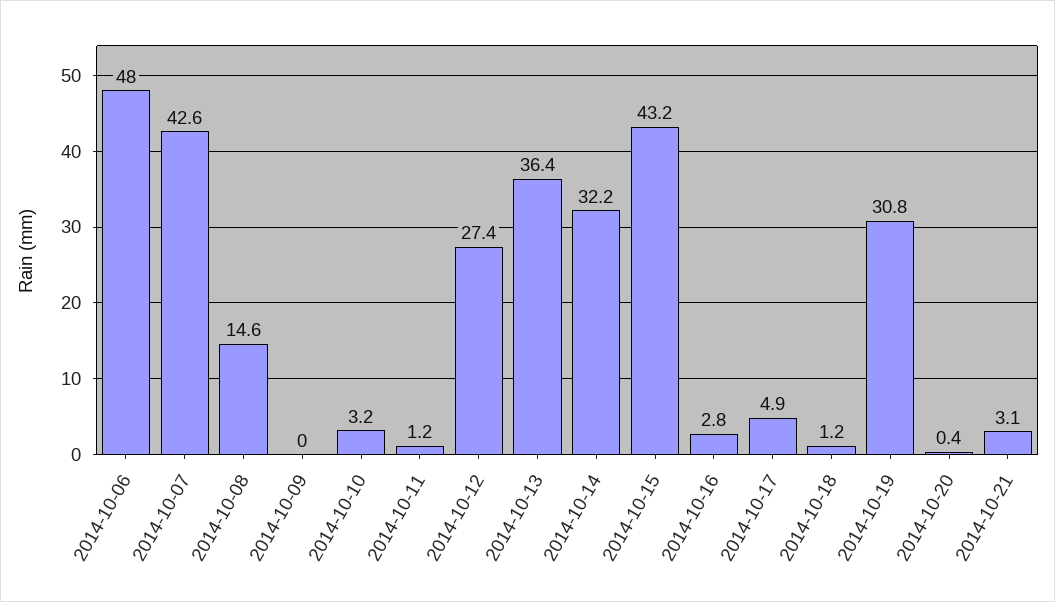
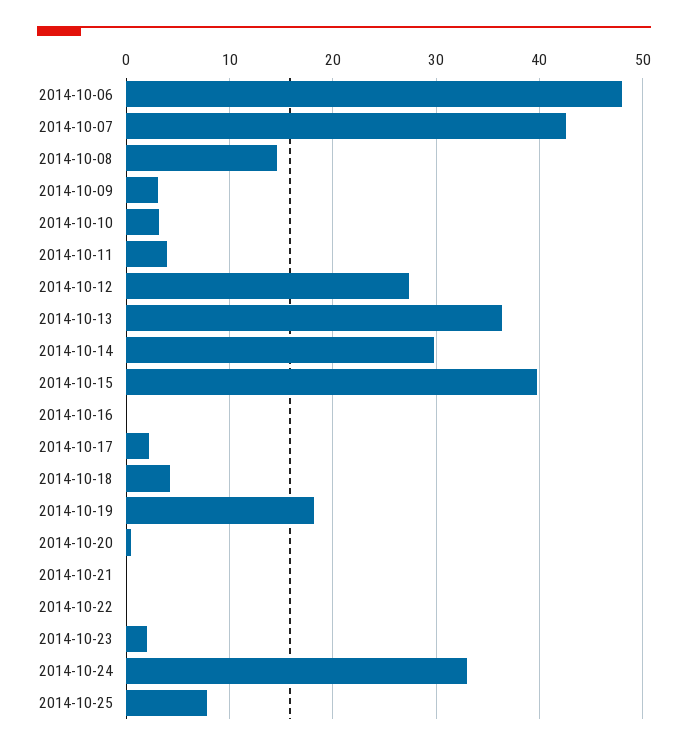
2014-10-09: 0 -> 3
2014-10-11: 1.2 -> 4
2014-10-14: 32.2 -> 30
2014-10-15: 43.2 -> 40
2014-10-16: 2.8 -> 0
2014-10-17: 4.9 -> 2
2014-10-18: 1.2 -> 4
2014-10-19: 30.8 -> 18
2014-10-21: 3.1 -> 0
2014-10-22: none -> 0
2014-10-23: none -> 2
2014-10-24: none -> 33
2014-10-25: none -> 8

